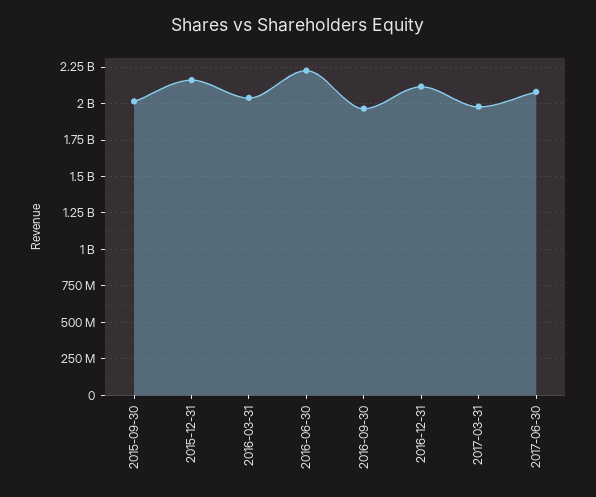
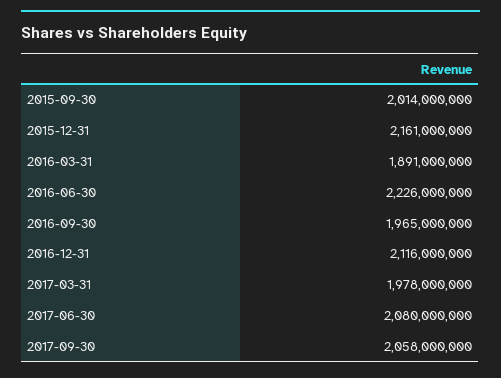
2016-03-31: 2050000000 -> 1891000000
2017-09-30: none -> 2058000000

